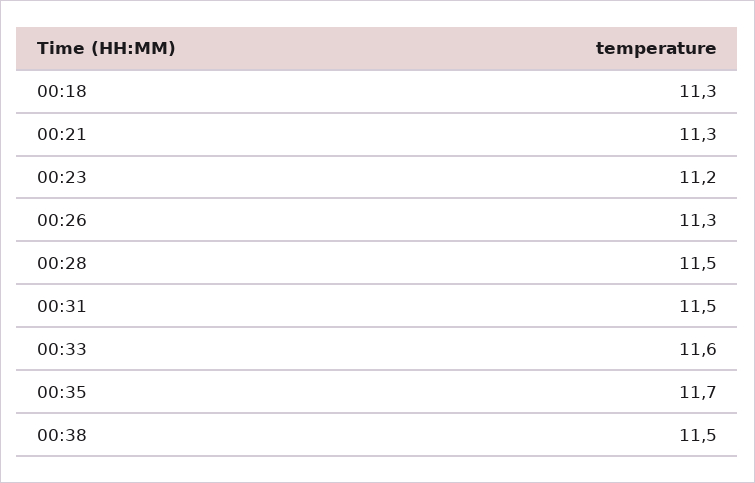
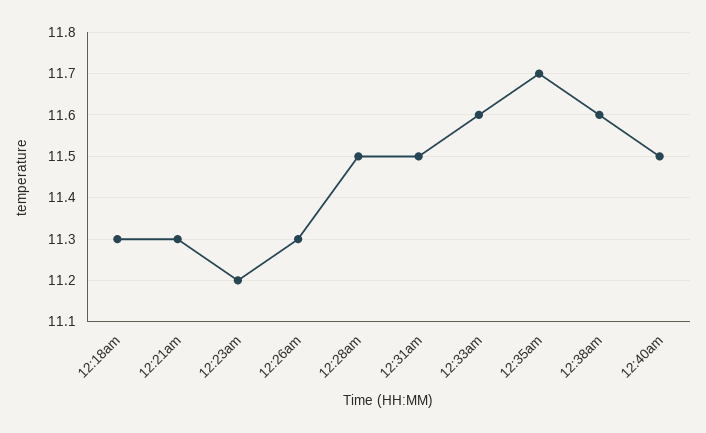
00:38: 11.5 -> 11.6
12:40am: none -> 11.5

